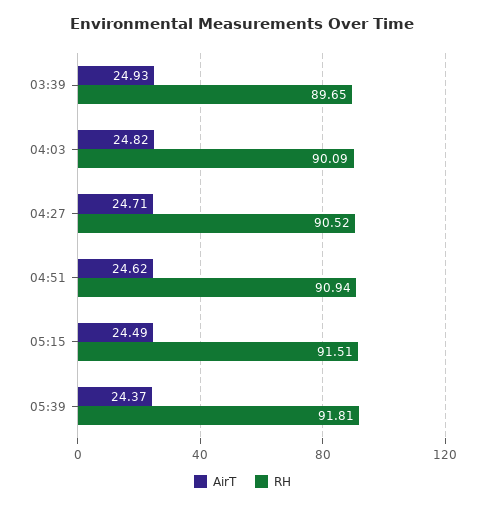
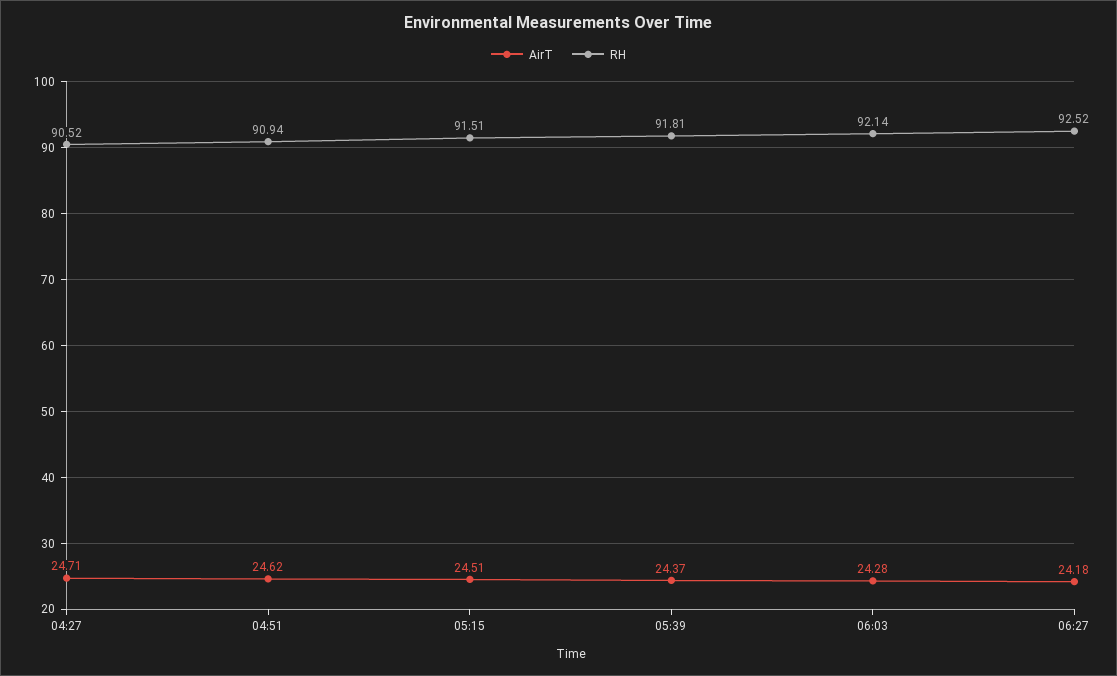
AirT, 03:39: 24.93 -> none
RH, 03:39: 89.65 -> none
AirT, 04:03: 24.82 -> none
RH, 04:03: 90.09 -> none
AirT, 05:15: 24.49 -> 24.51
AirT, 06:03: none -> 24.28
RH, 06:03: none -> 92.14
AirT, 06:27: none -> 24.18
RH, 06:27: none -> 92.52

